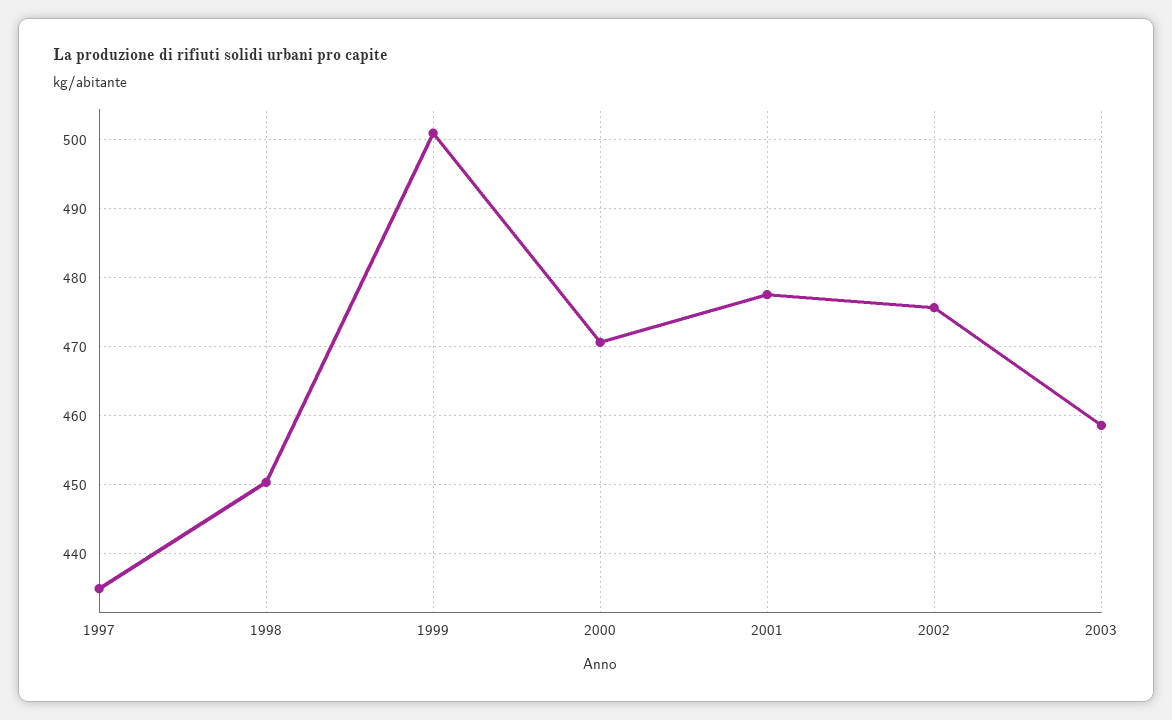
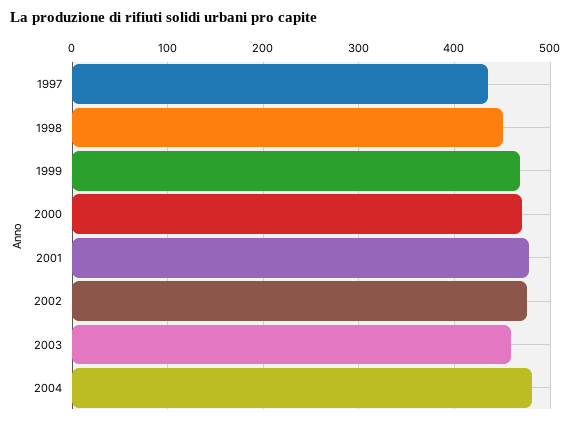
1999: 501 -> 470
2004: none -> 480

